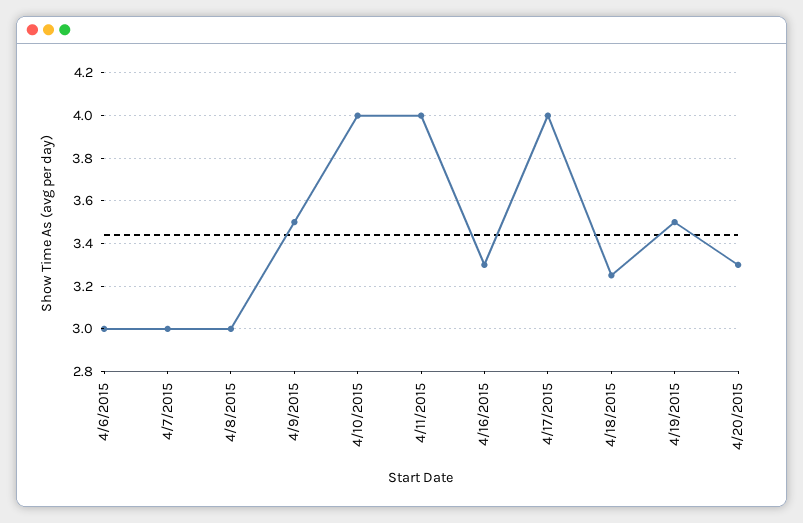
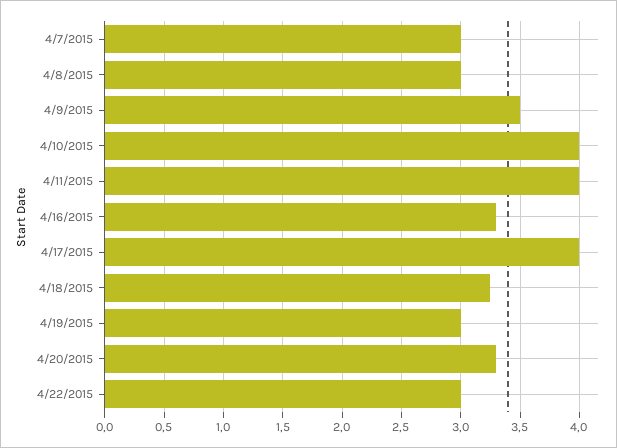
4/6/2015: 3 -> none
4/19/2015: 3.5 -> 3
4/22/2015: none -> 3

